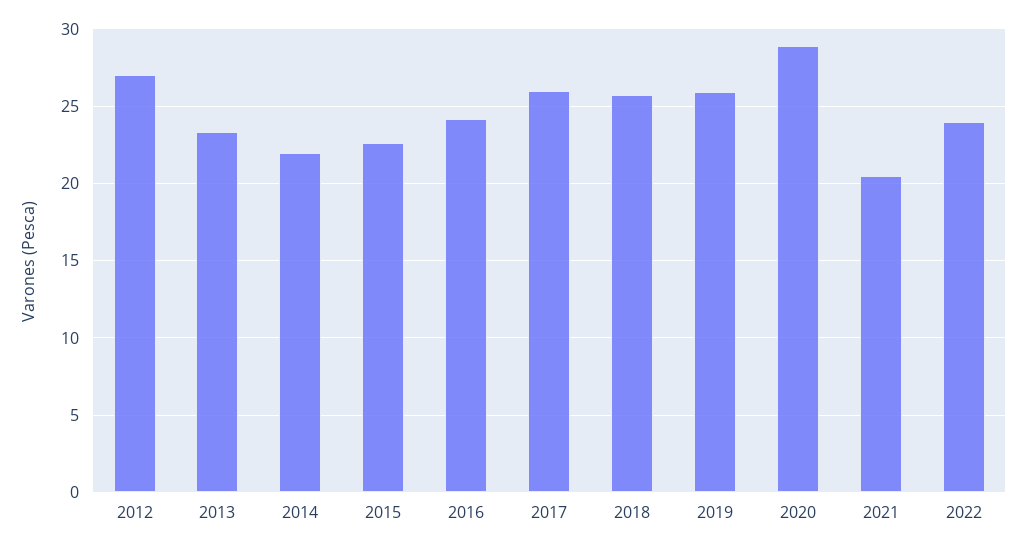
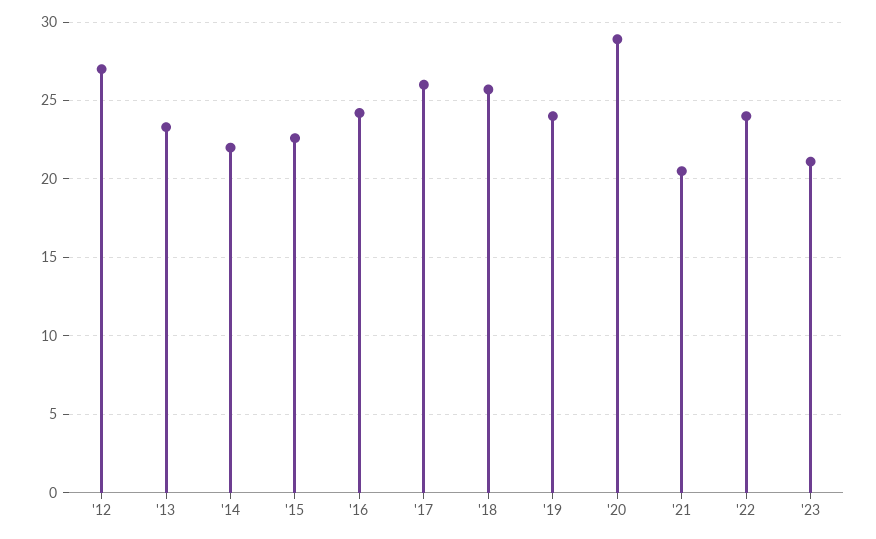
2019: 26 -> 24
'23: none -> 21

